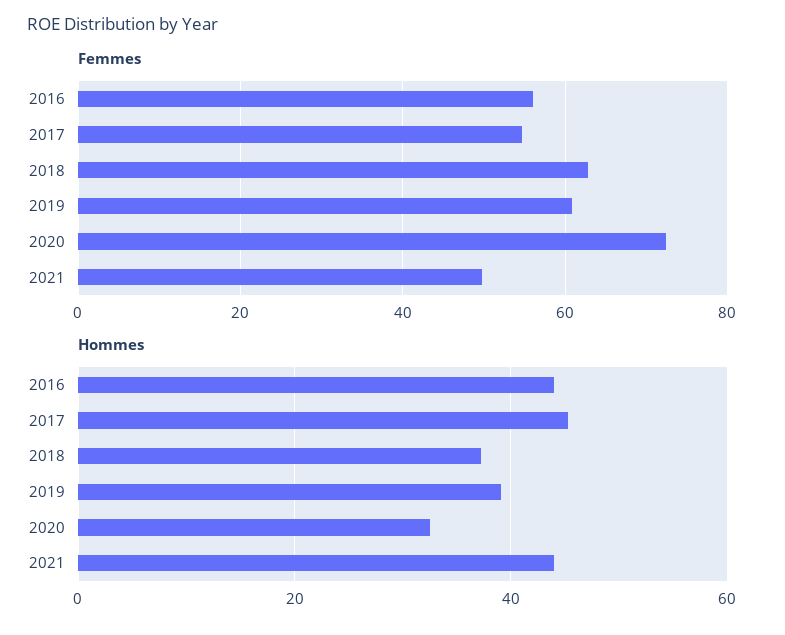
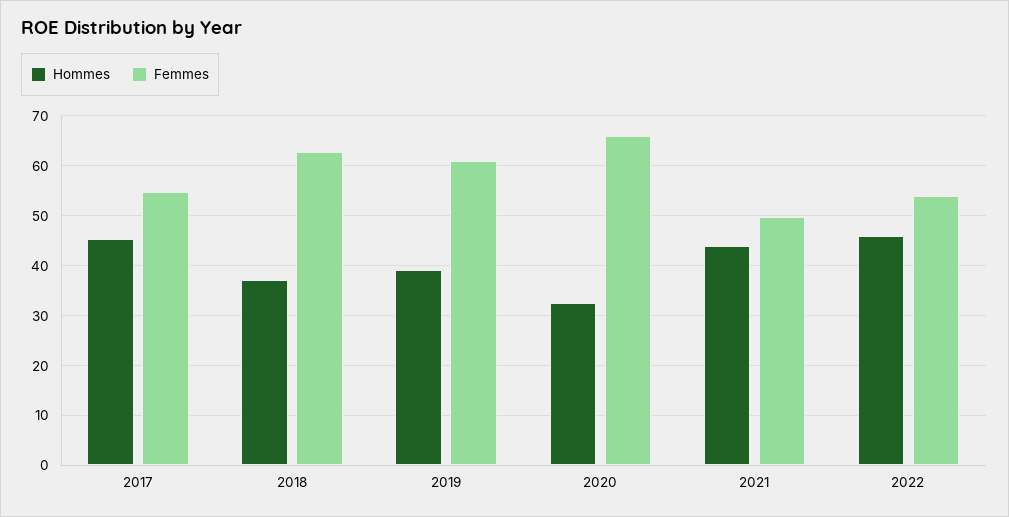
Femmes, 2016: 56 -> none
Femmes, 2020: 72 -> 66
Hommes, 2016: 44 -> none
Hommes, 2022: none -> 46
Femmes, 2022: none -> 54

